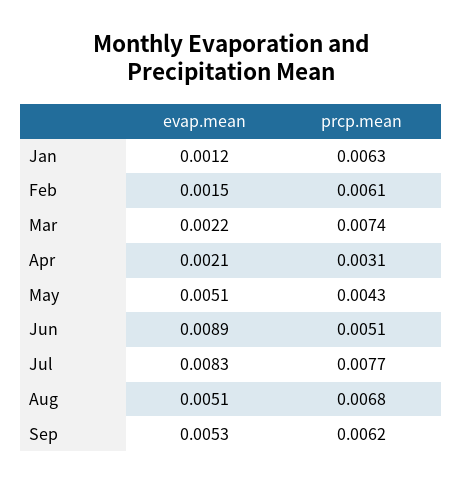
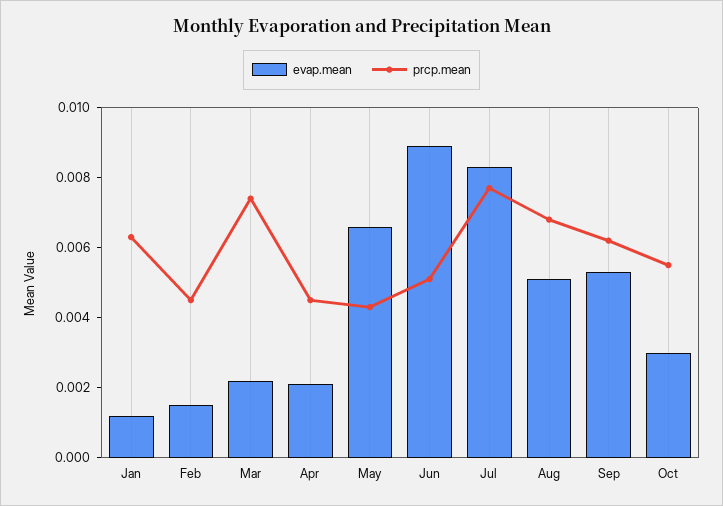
prcp.mean, Feb: 0.0061 -> 0.0045
prcp.mean, Apr: 0.0031 -> 0.0045
evap.mean, May: 0.0051 -> 0.0065
evap.mean, Oct: none -> 0.003
prcp.mean, Oct: none -> 0.0055

